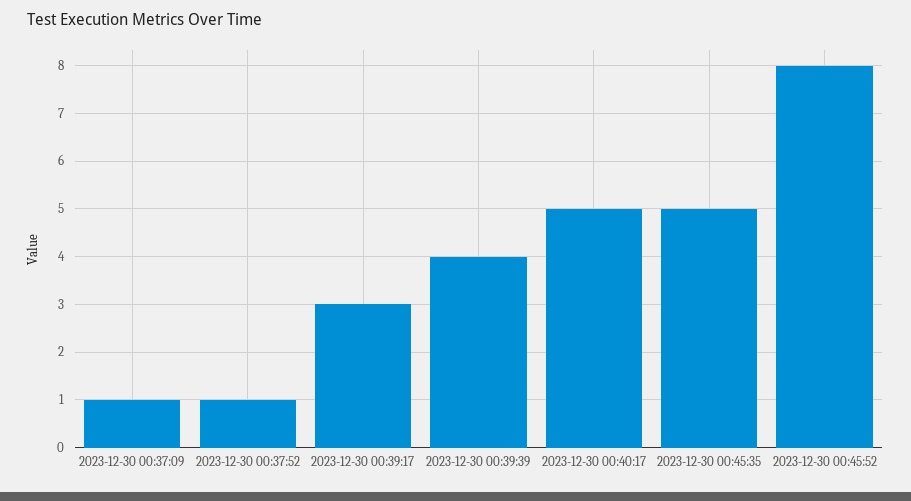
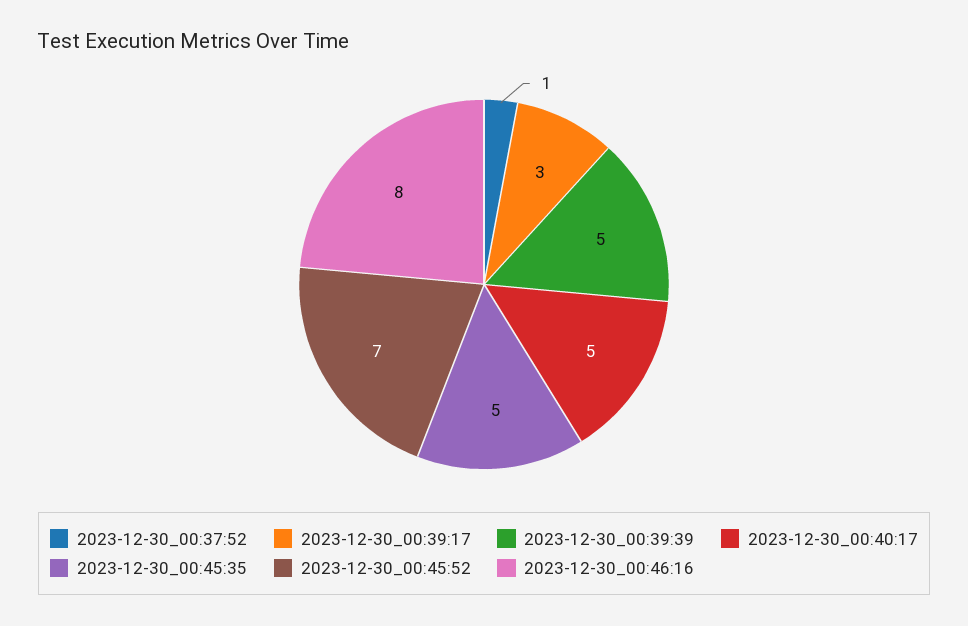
2023-12-30 00:37:09: 1 -> none
2023-12-30 00:39:39: 4 -> 5
2023-12-30 00:45:52: 8 -> 7
2023-12-30_00:46:16: none -> 8

